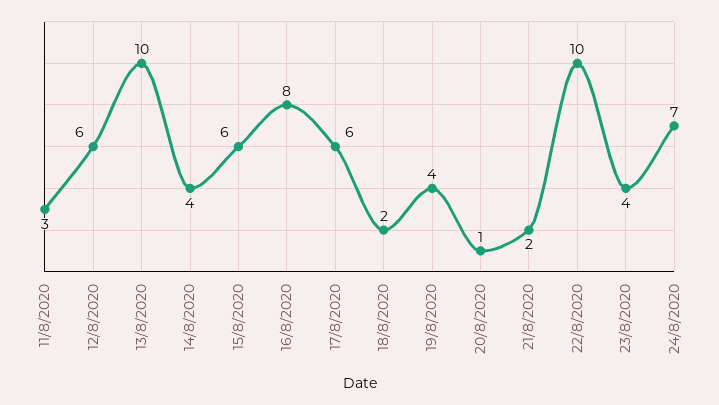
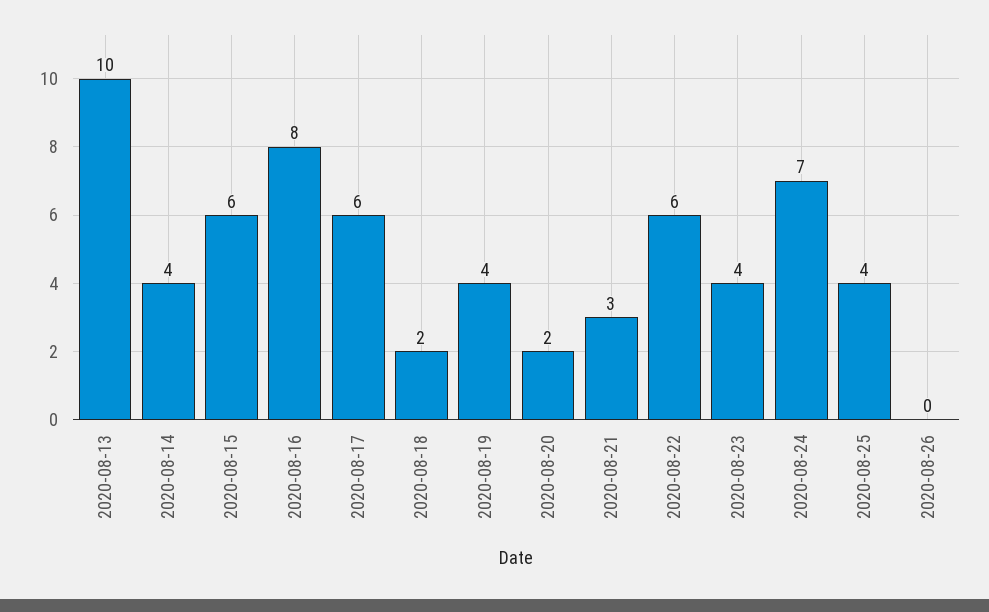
11/8/2020: 3 -> none
12/8/2020: 6 -> none
20/8/2020: 1 -> 2
21/8/2020: 2 -> 3
22/8/2020: 10 -> 6
2020-08-25: none -> 4
2020-08-26: none -> 0

